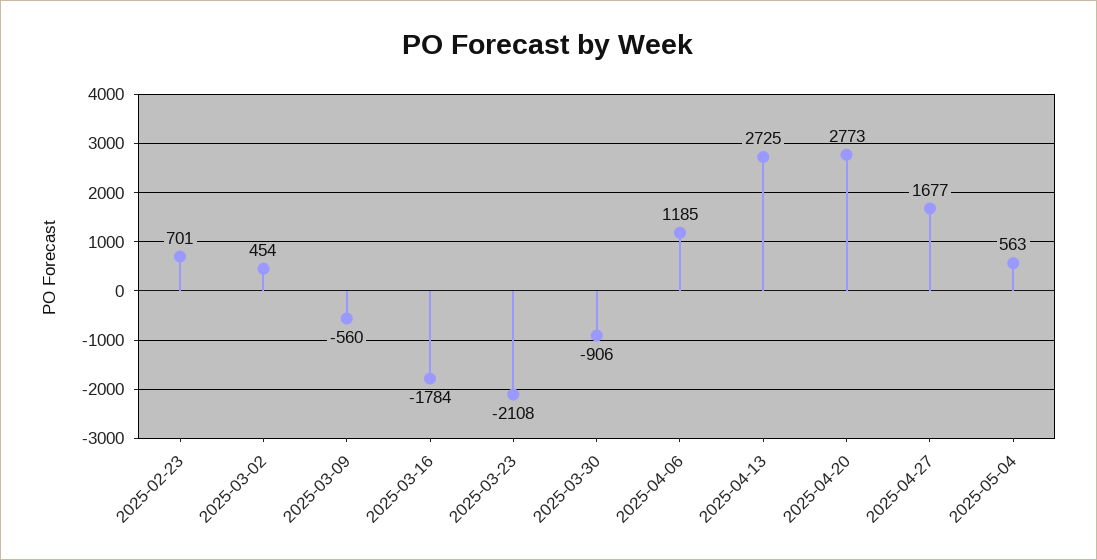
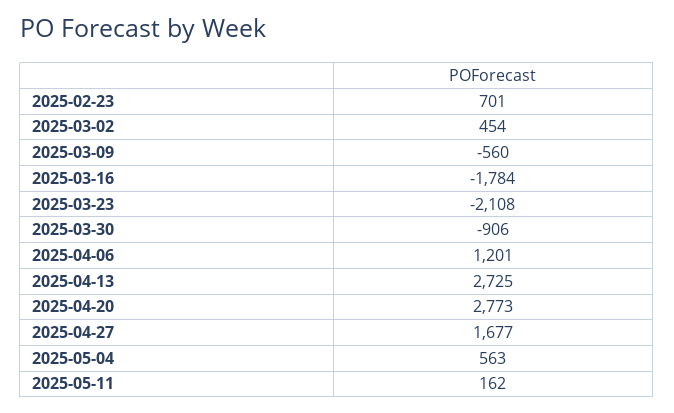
2025-04-06: 1185 -> 1201
2025-05-11: none -> 162

